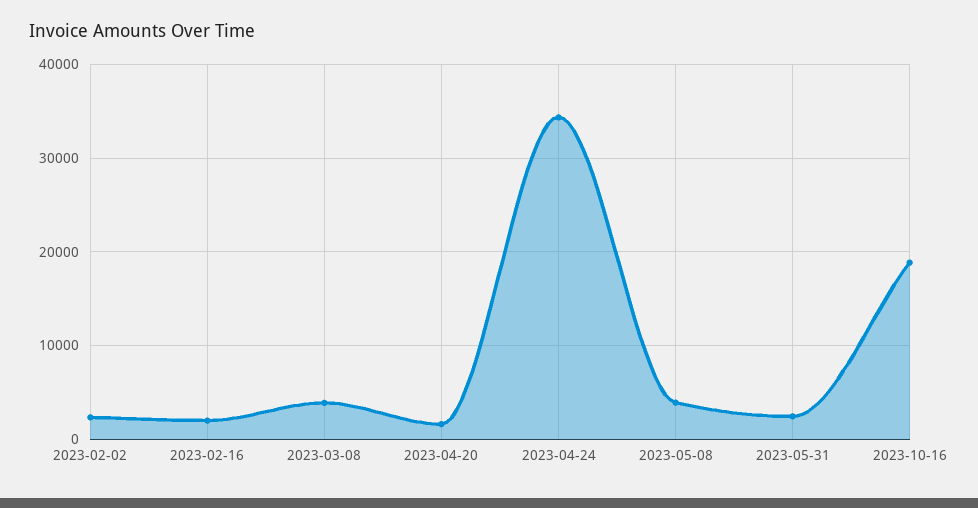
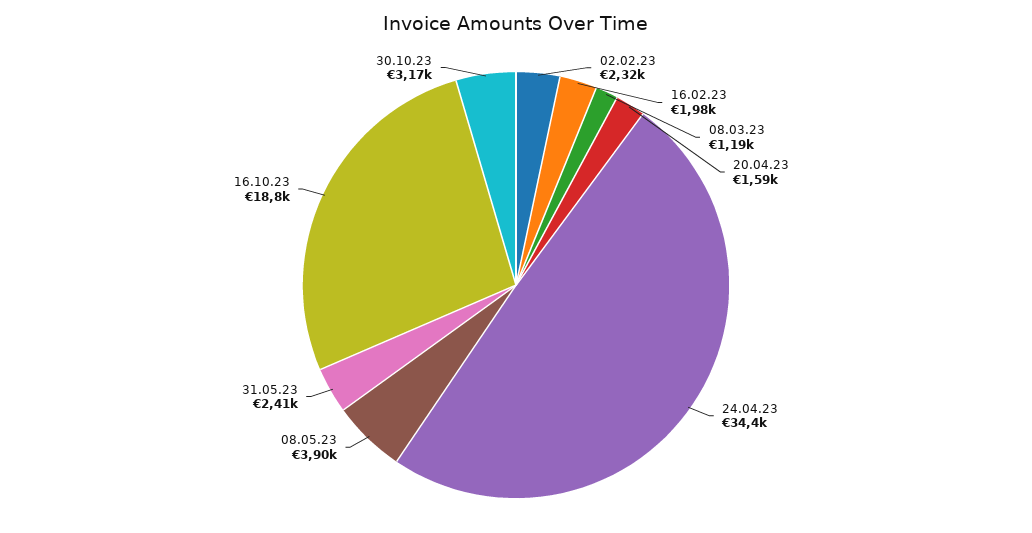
2023-03-08: 4000 -> 1190
30.10.23: none -> 3170

